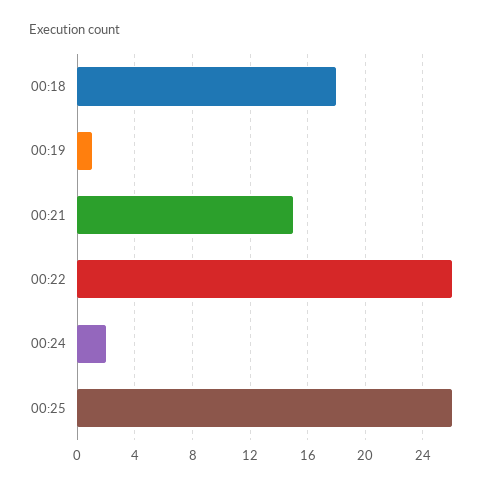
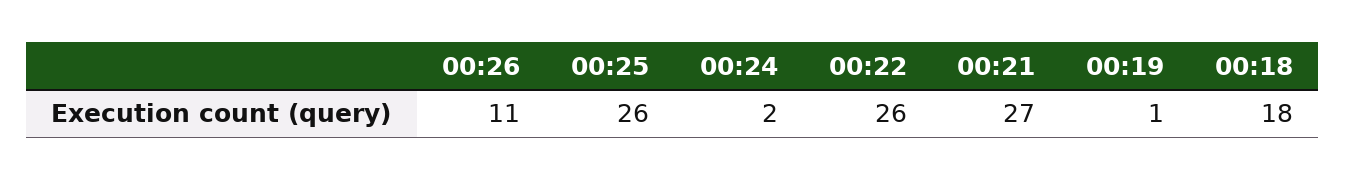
00:21: 15 -> 27
00:26: none -> 11

